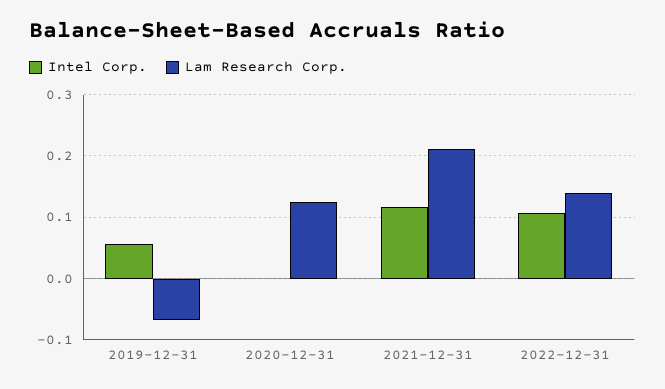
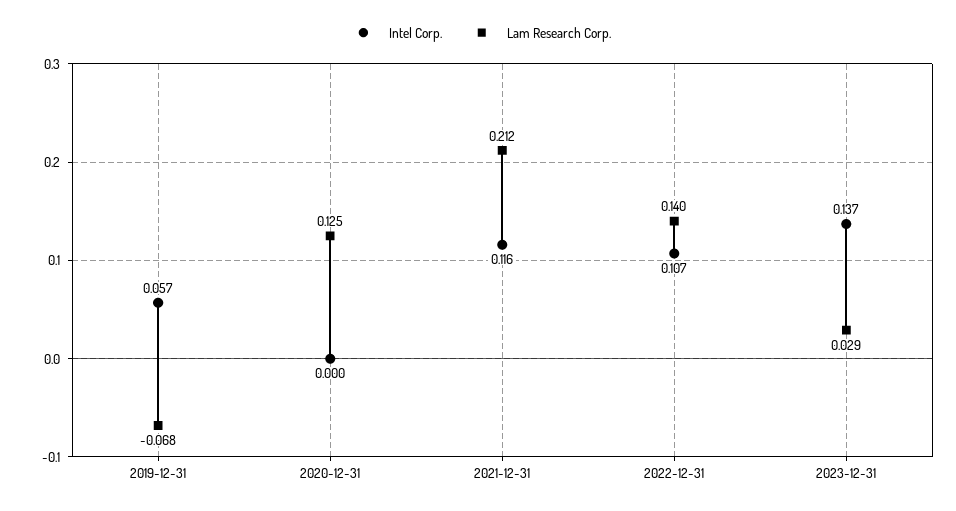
Intel Corp., 2023-12-31: none -> 0.137
Lam Research Corp., 2023-12-31: none -> 0.029

